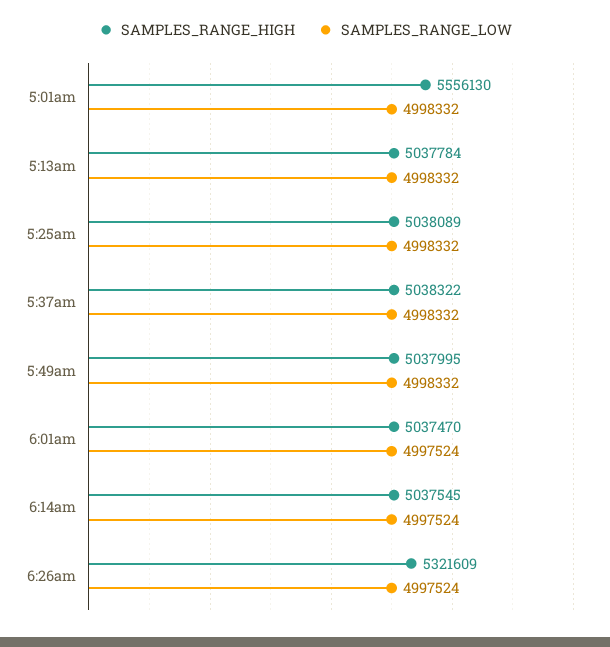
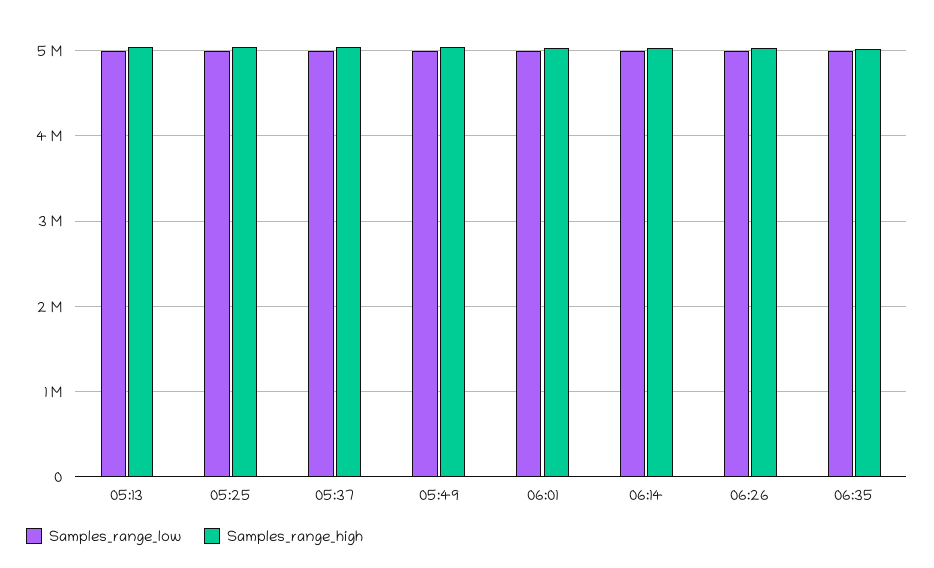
SAMPLES_RANGE_HIGH, 5:01am: 5556130 -> none
SAMPLES_RANGE_LOW, 5:01am: 4998332 -> none
SAMPLES_RANGE_HIGH, 6:26am: 5321609 -> 5000000
SAMPLES_RANGE_LOW, 06:35: none -> 5000000
SAMPLES_RANGE_HIGH, 06:35: none -> 5000000

